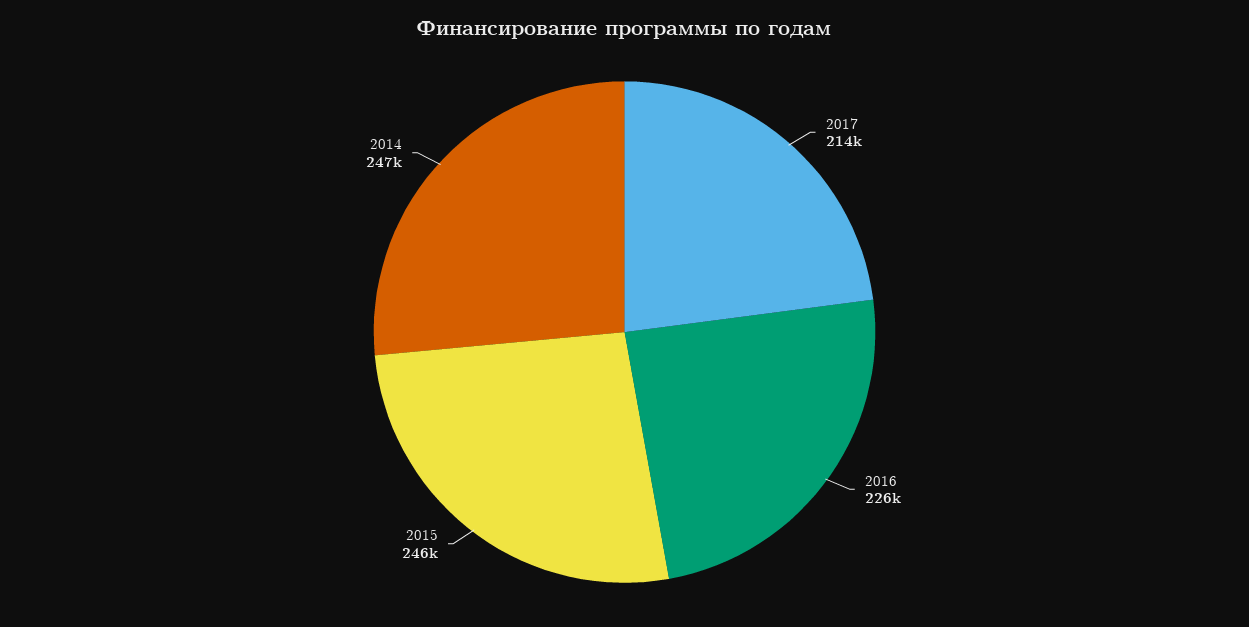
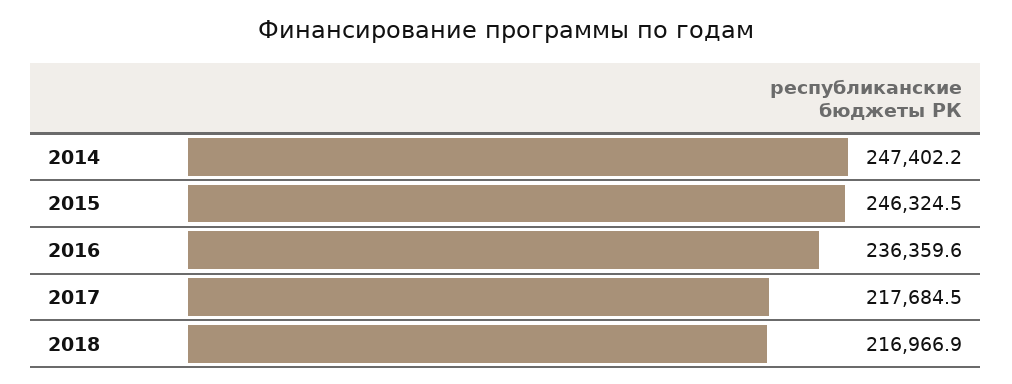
2017: 214000 -> 217684.5
2016: 226000 -> 236359.6
2018: none -> 216966.9

